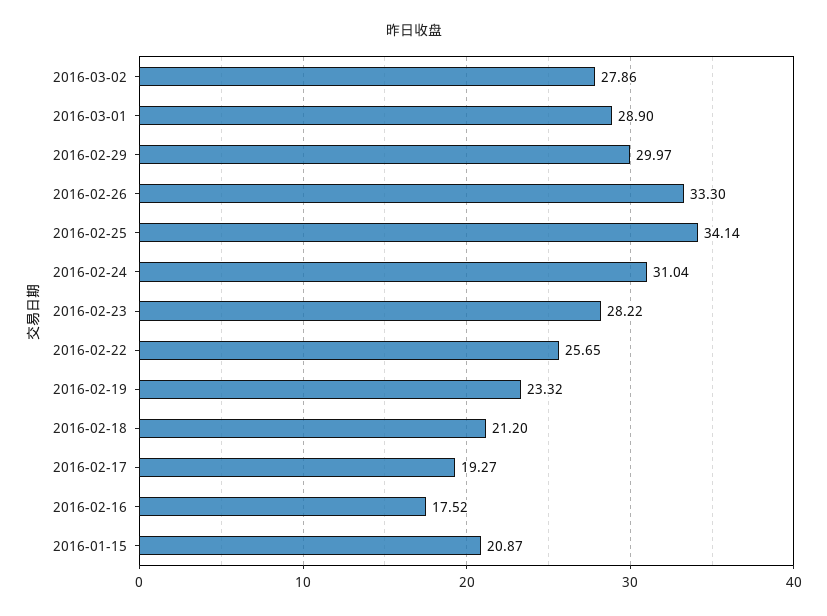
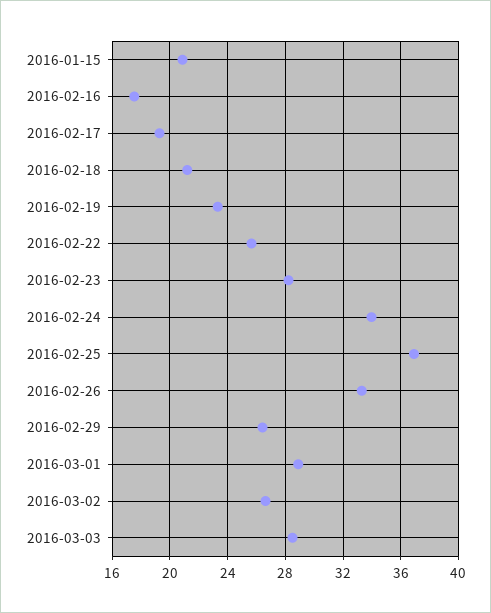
2016-03-02: 27.86 -> 26.5
2016-02-29: 29.97 -> 26.5
2016-02-25: 34.14 -> 37
2016-02-24: 31.04 -> 34
2016-03-03: none -> 28.5

